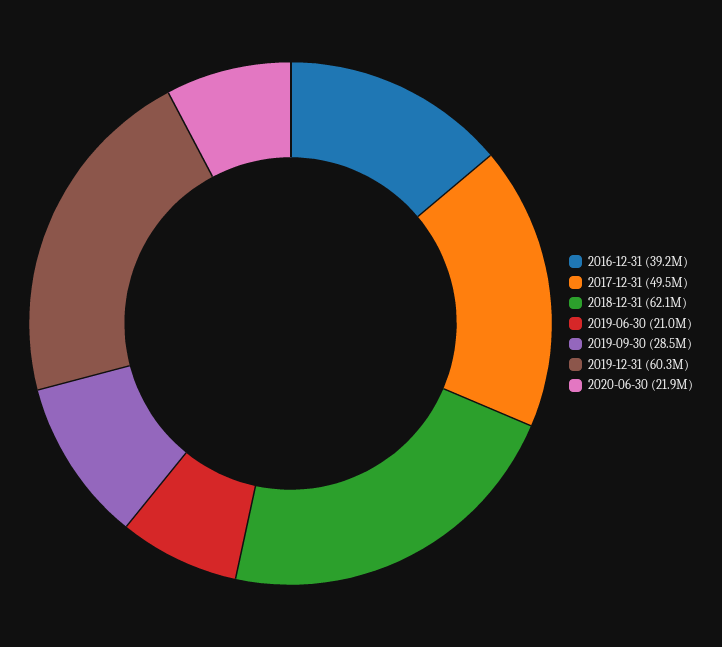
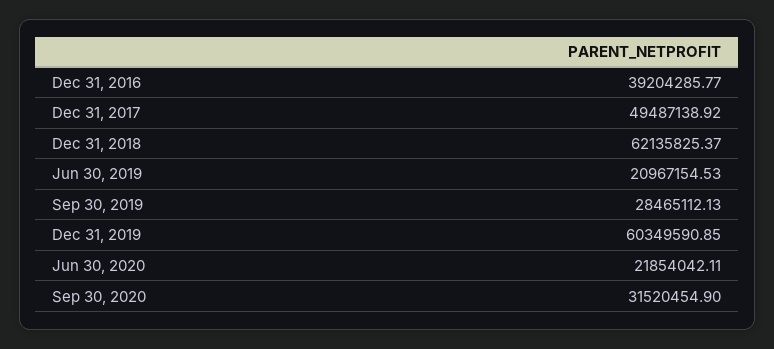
Sep 30, 2020: none -> 31520454.9

